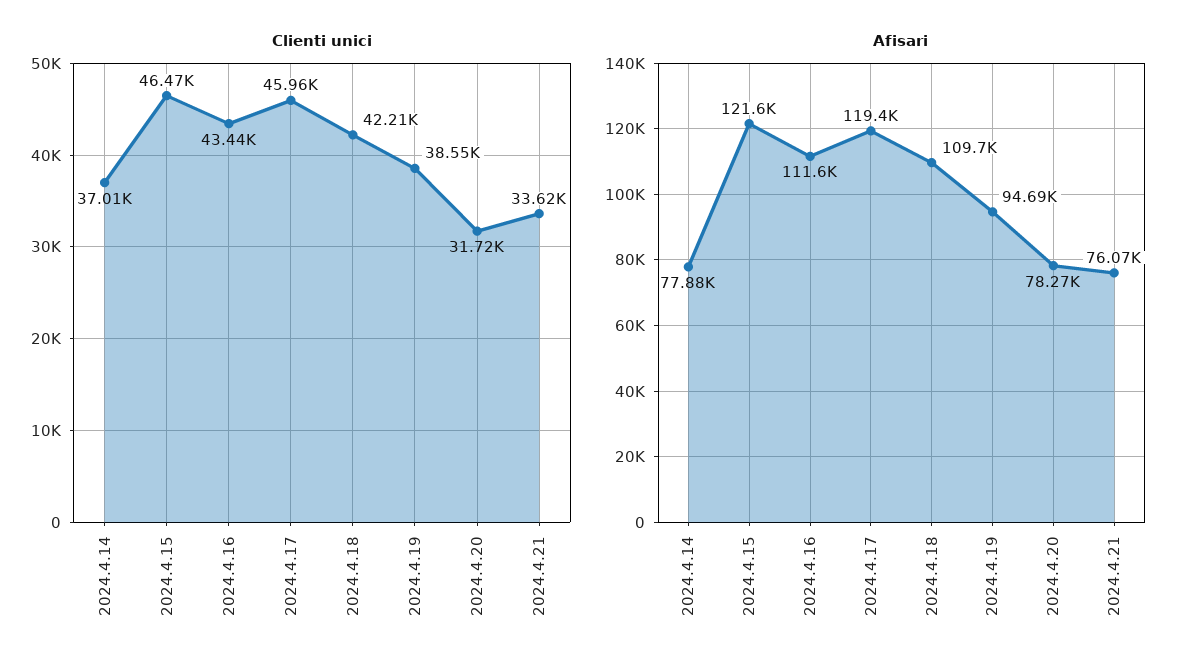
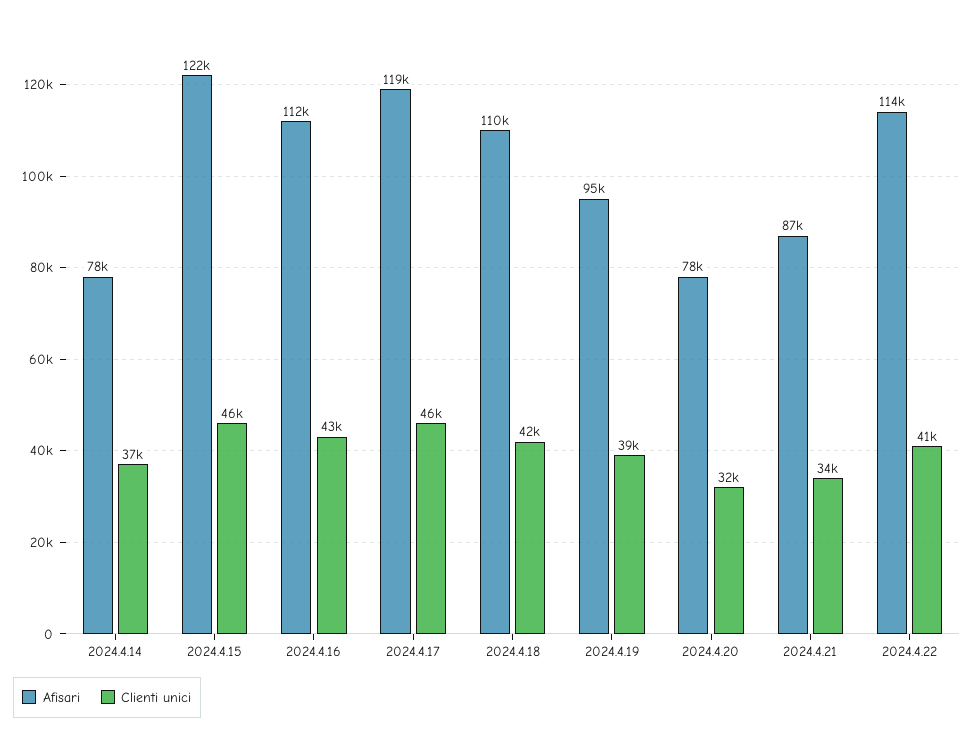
Afisari, 2024.4.21: 76070 -> 87000
Afisari, 2024.4.22: none -> 114000
Clienti unici, 2024.4.22: none -> 41000

